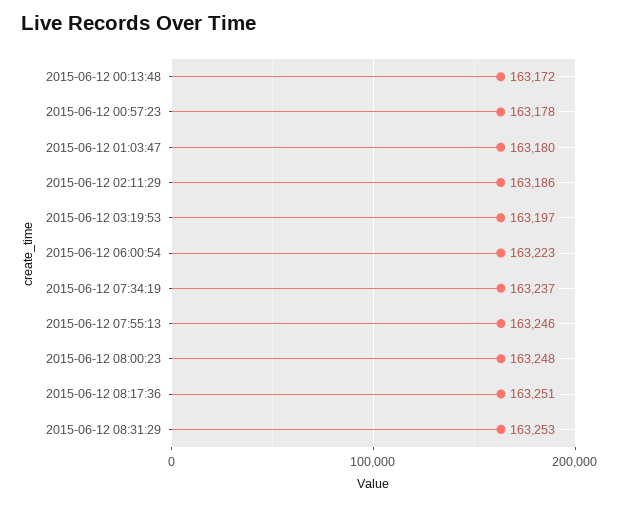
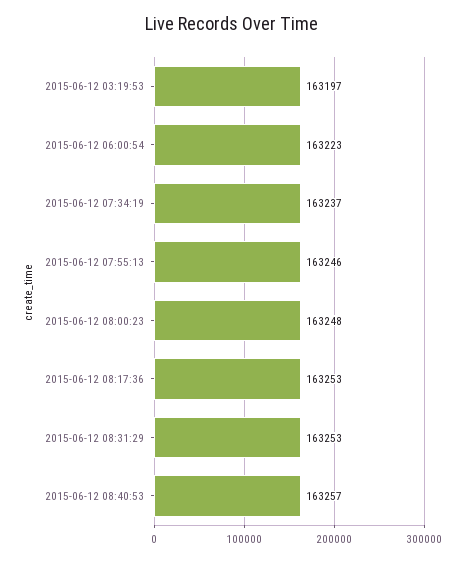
2015-06-12 00:13:48: 163172 -> none
2015-06-12 00:57:23: 163178 -> none
2015-06-12 01:03:47: 163180 -> none
2015-06-12 02:11:29: 163186 -> none
2015-06-12 08:17:36: 163251 -> 163253
2015-06-12 08:40:53: none -> 163257

